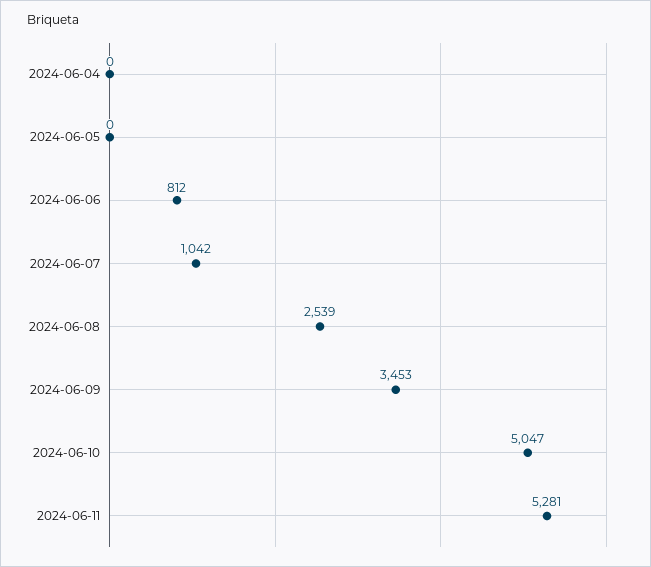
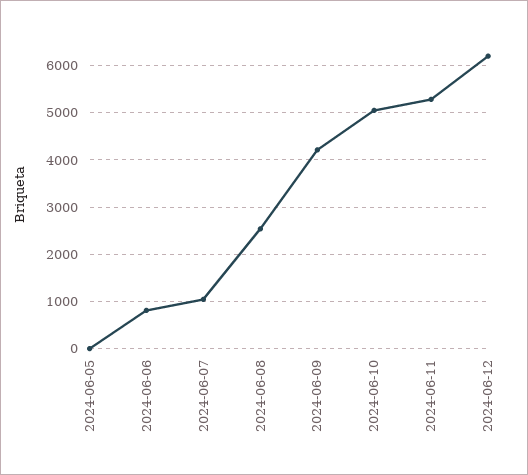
2024-06-04: 0 -> none
2024-06-09: 3453 -> 4200
2024-06-12: none -> 6200

